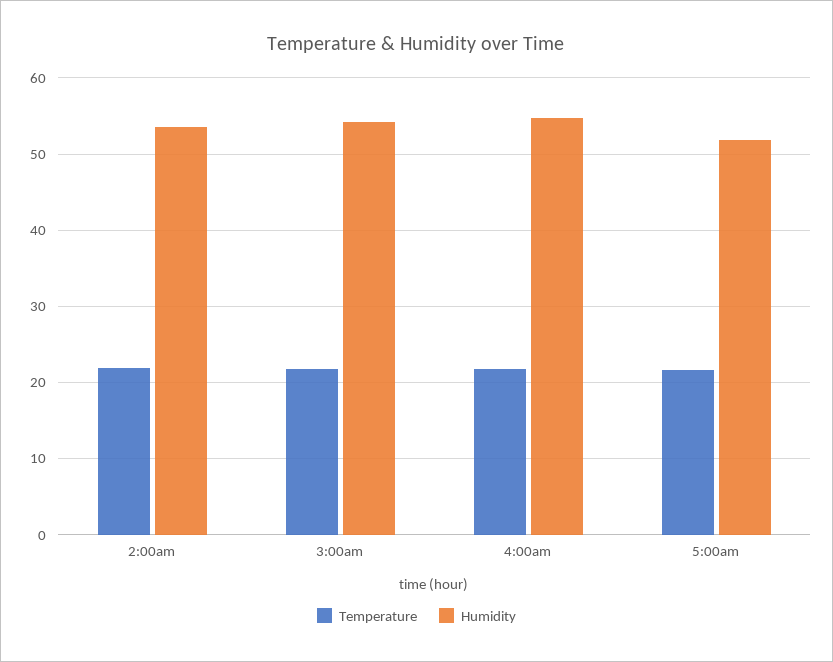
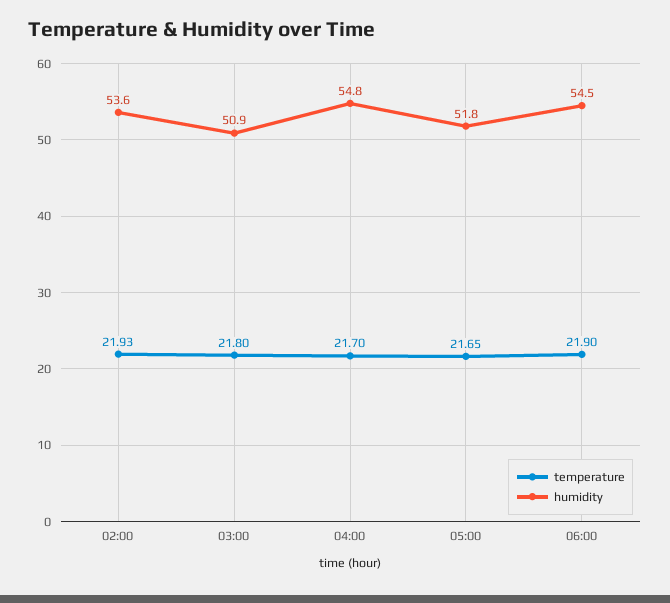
Humidity, 3:00am: 54 -> 50.9
Temperature, 06:00: none -> 21.9
Humidity, 06:00: none -> 54.5

